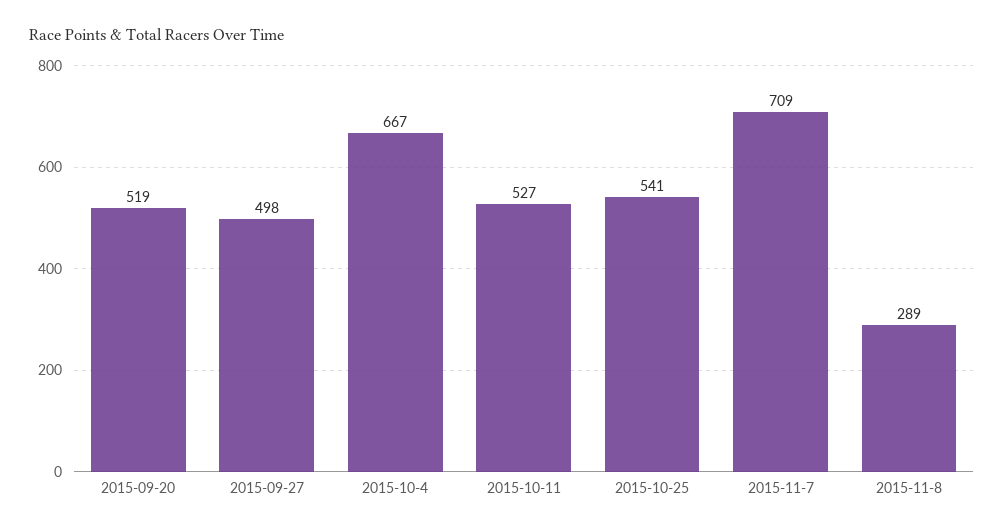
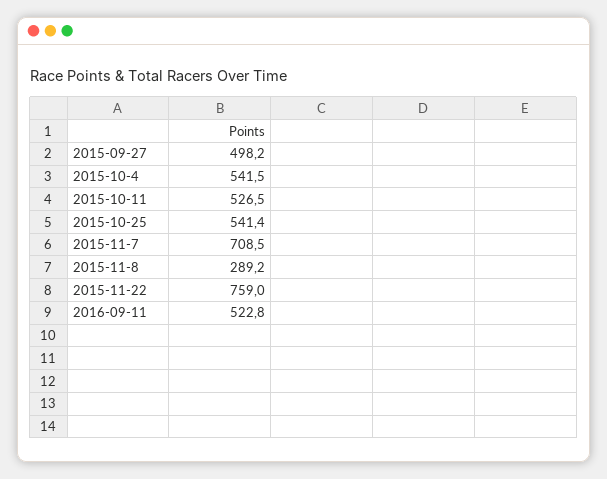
2015-09-20: 519 -> none
2015-10-4: 667 -> 541.5
2015-11-22: none -> 759
2016-09-11: none -> 522.8

